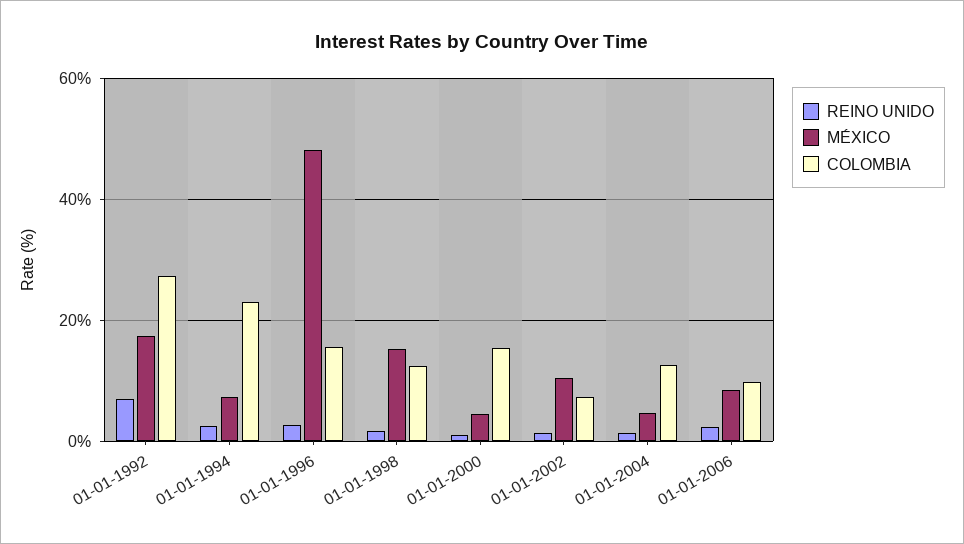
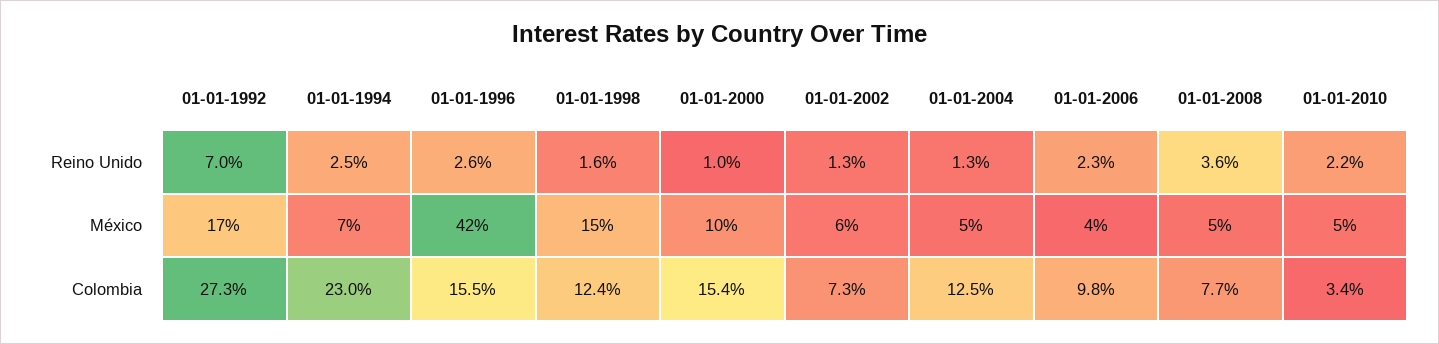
MÉXICO, 01-01-1996: 48 -> 42
MÉXICO, 01-01-2000: 4 -> 10
MÉXICO, 01-01-2002: 10 -> 6
MÉXICO, 01-01-2006: 8 -> 4
REINO UNIDO, 01-01-2008: none -> 3.6
REINO UNIDO, 01-01-2010: none -> 2.2
MÉXICO, 01-01-2008: none -> 5
MÉXICO, 01-01-2010: none -> 5
COLOMBIA, 01-01-2008: none -> 7.7
COLOMBIA, 01-01-2010: none -> 3.4

